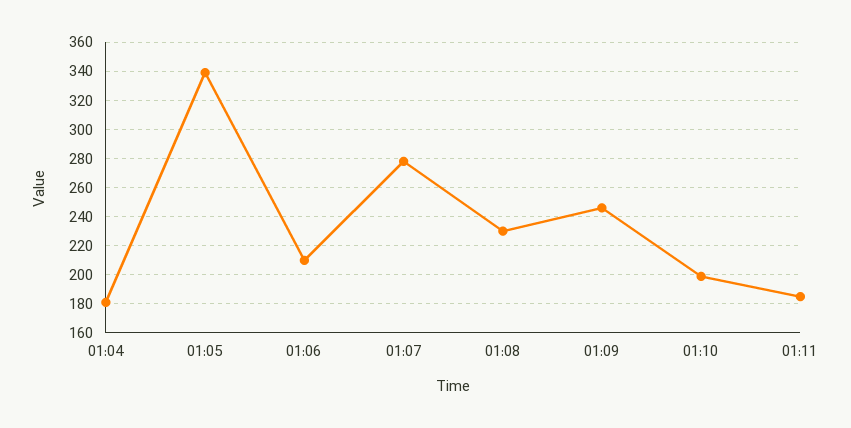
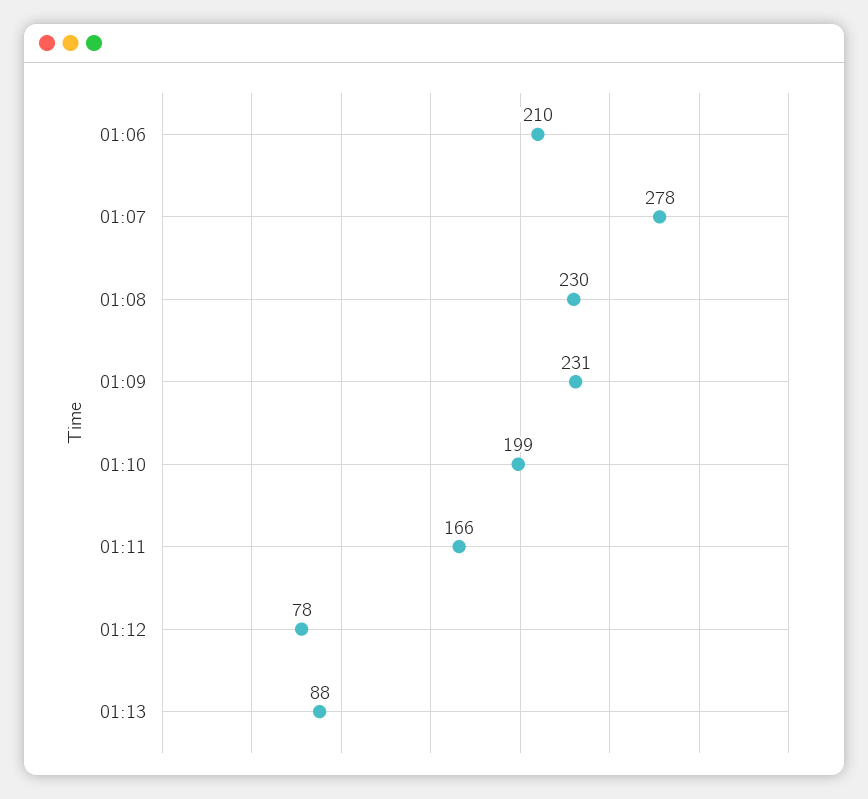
01:04: 180 -> none
01:05: 340 -> none
01:09: 245 -> 231
01:11: 185 -> 166
01:12: none -> 78
01:13: none -> 88

